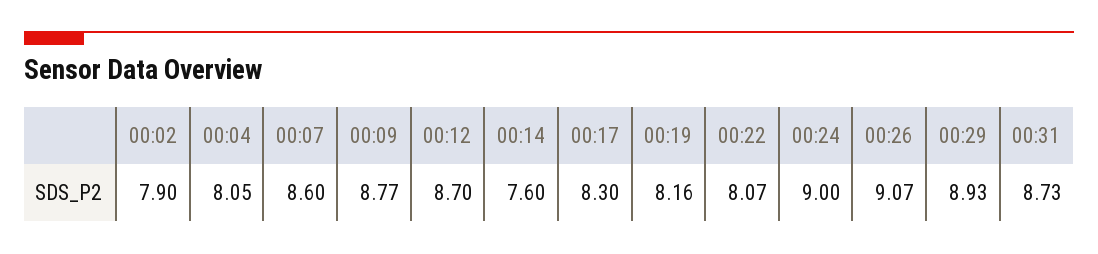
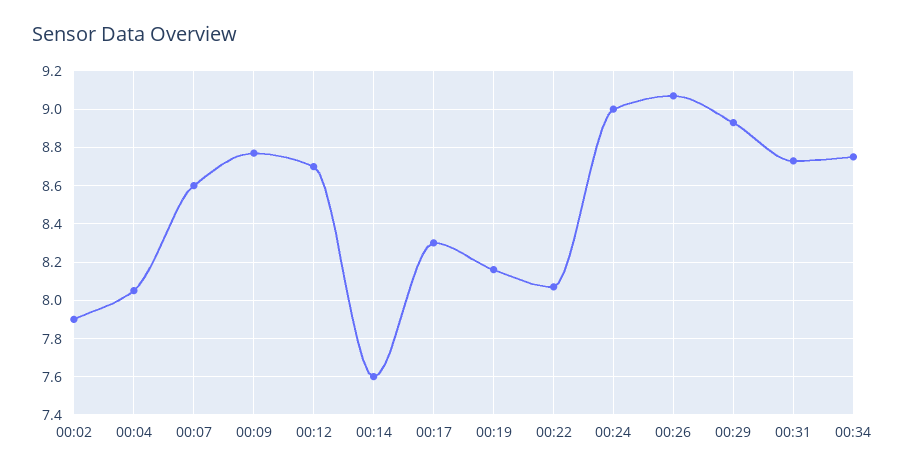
00:34: none -> 8.75

